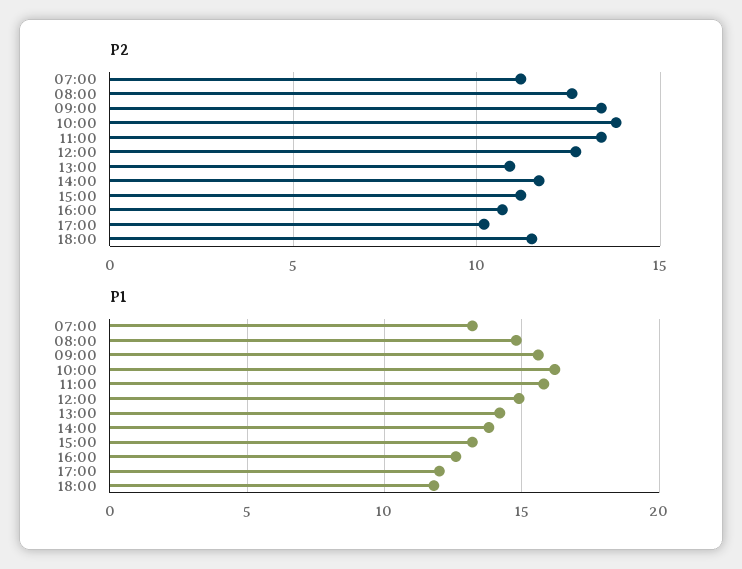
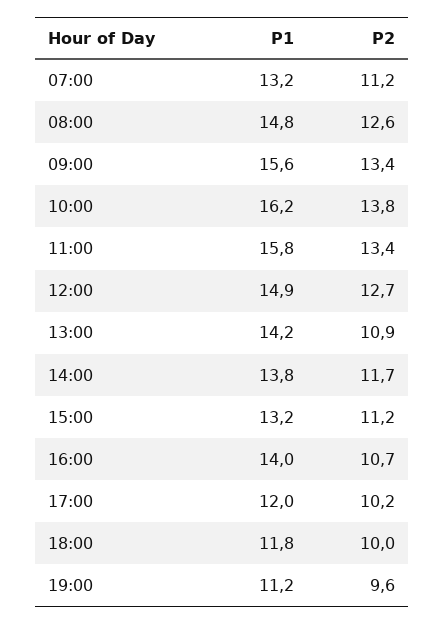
P2, 18:00: 11.5 -> 10
P1, 16:00: 12.5 -> 14
P1, 19:00: none -> 11.2
P2, 19:00: none -> 9.6

